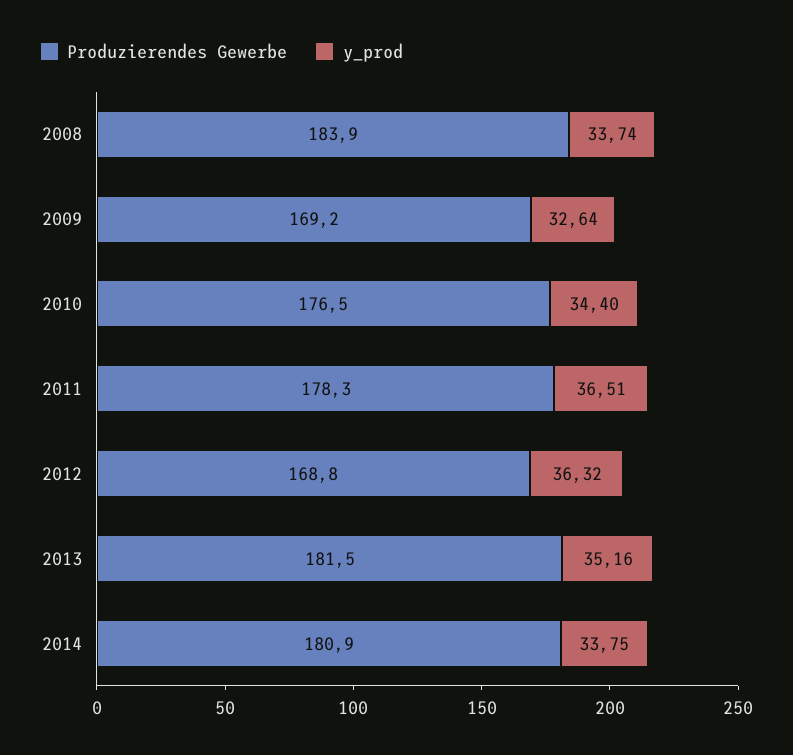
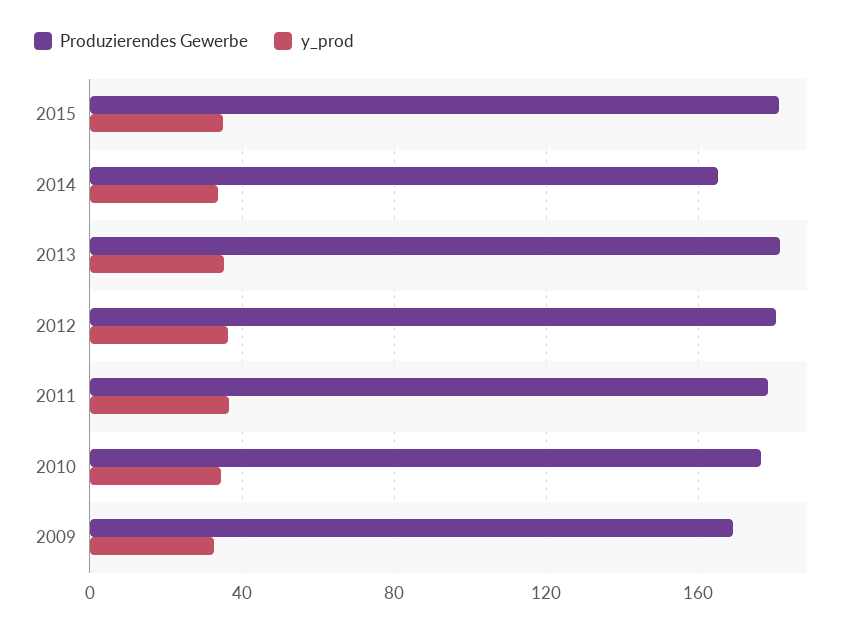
Produzierendes Gewerbe, 2008: 183.9 -> none
y_prod, 2008: 33.74 -> none
Produzierendes Gewerbe, 2012: 168.8 -> 180
Produzierendes Gewerbe, 2014: 180.9 -> 165
Produzierendes Gewerbe, 2015: none -> 180
y_prod, 2015: none -> 35

